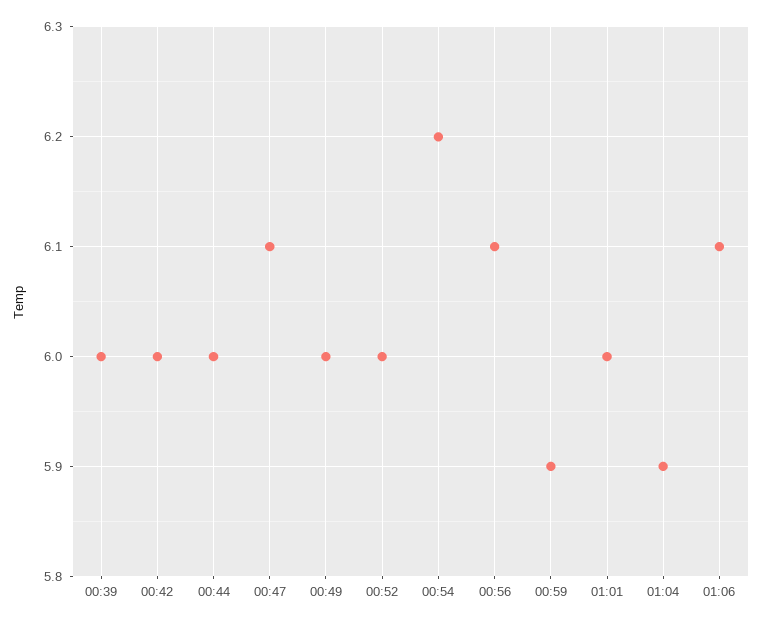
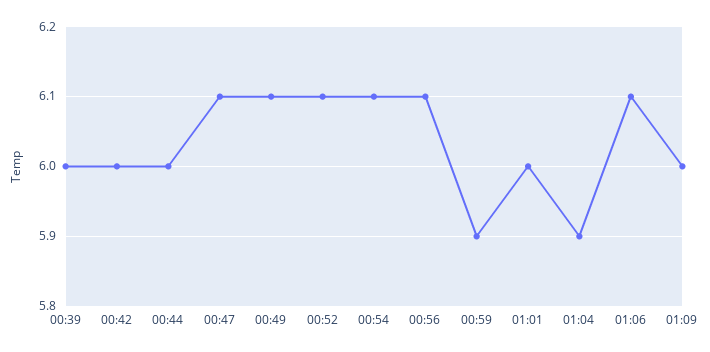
00:49: 6 -> 6.1
00:52: 6 -> 6.1
00:54: 6.2 -> 6.1
01:09: none -> 6

